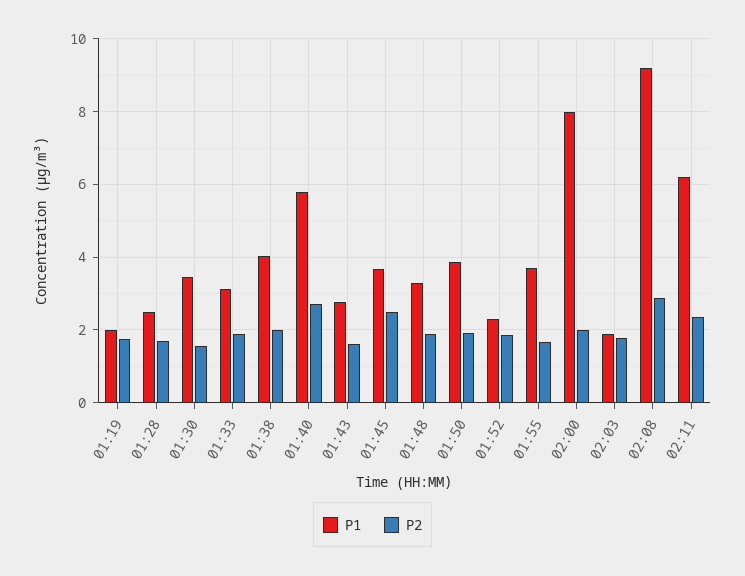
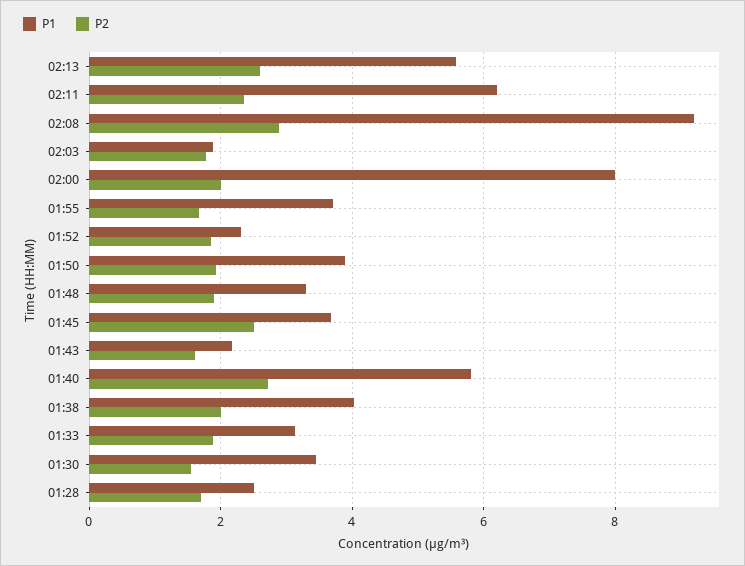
P1, 01:19: 2 -> none
P2, 01:19: 1.8 -> none
P1, 01:43: 2.8 -> 2.2
P1, 02:13: none -> 5.6
P2, 02:13: none -> 2.6

